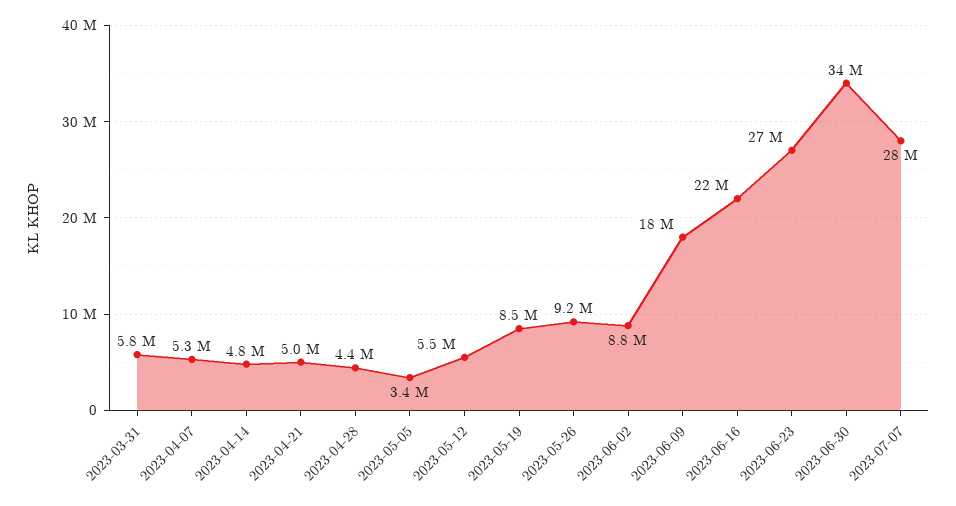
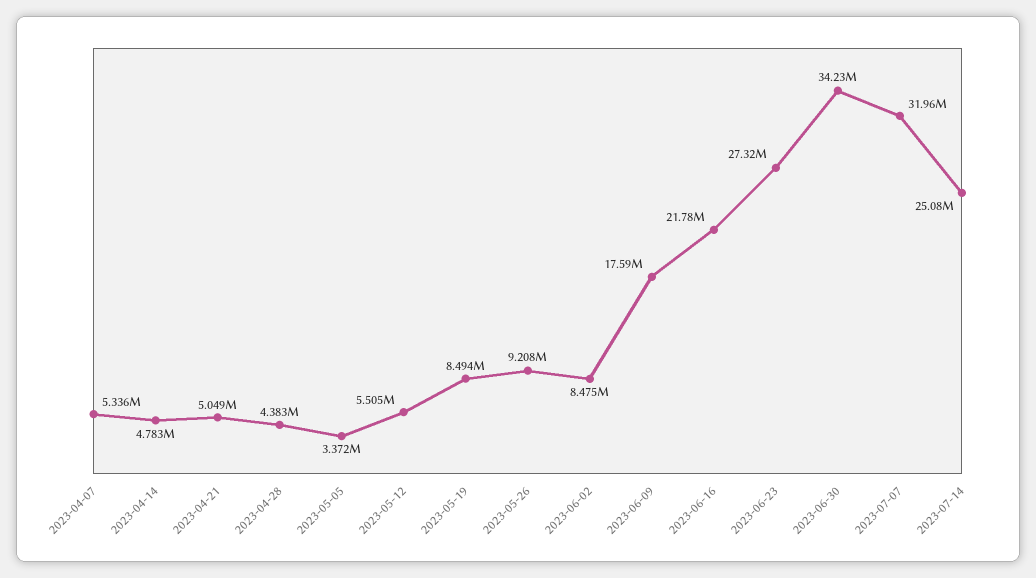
2023-03-31: 5800000 -> none
2023-06-02: 8800000 -> 8475000
2023-07-07: 28000000 -> 31960000
2023-07-14: none -> 25080000

